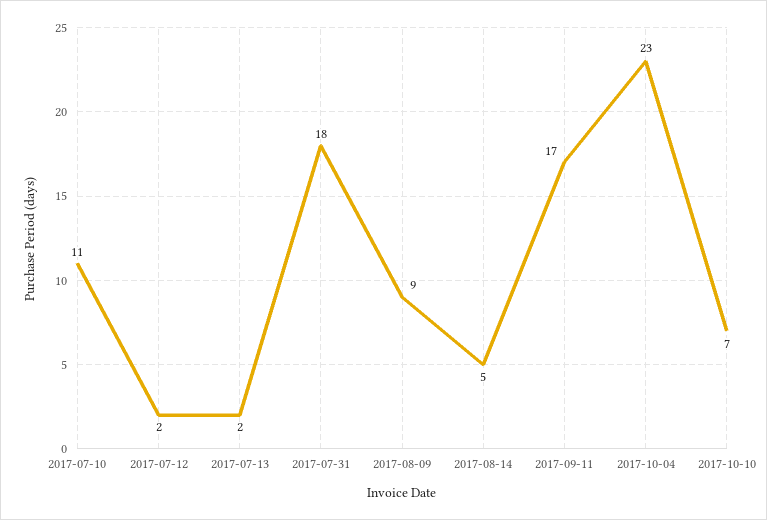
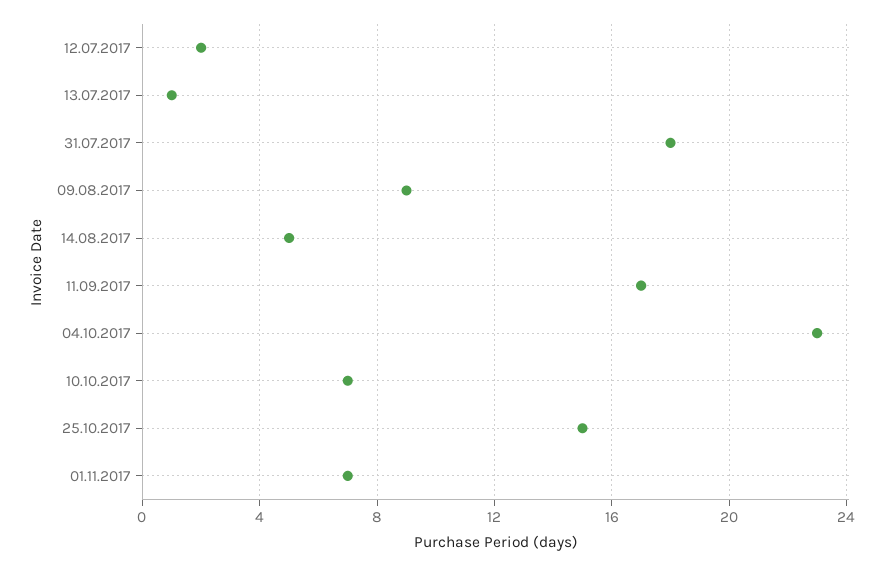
2017-07-10: 11 -> none
2017-07-13: 2 -> 1
25.10.2017: none -> 15
01.11.2017: none -> 7

